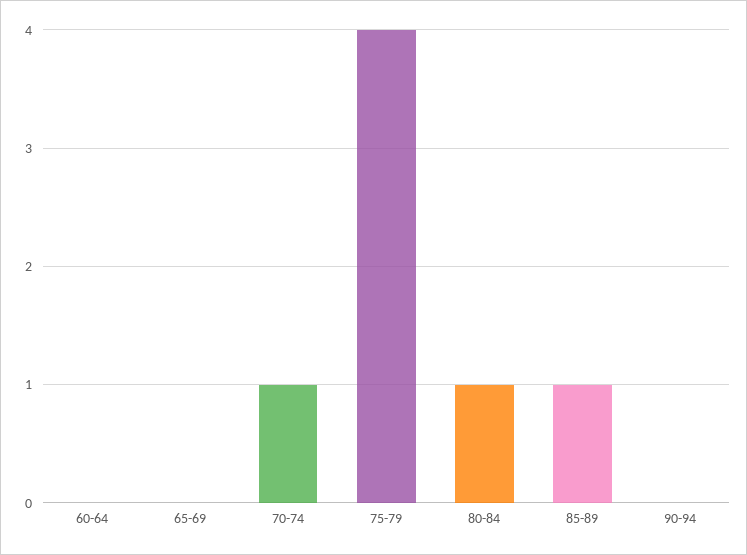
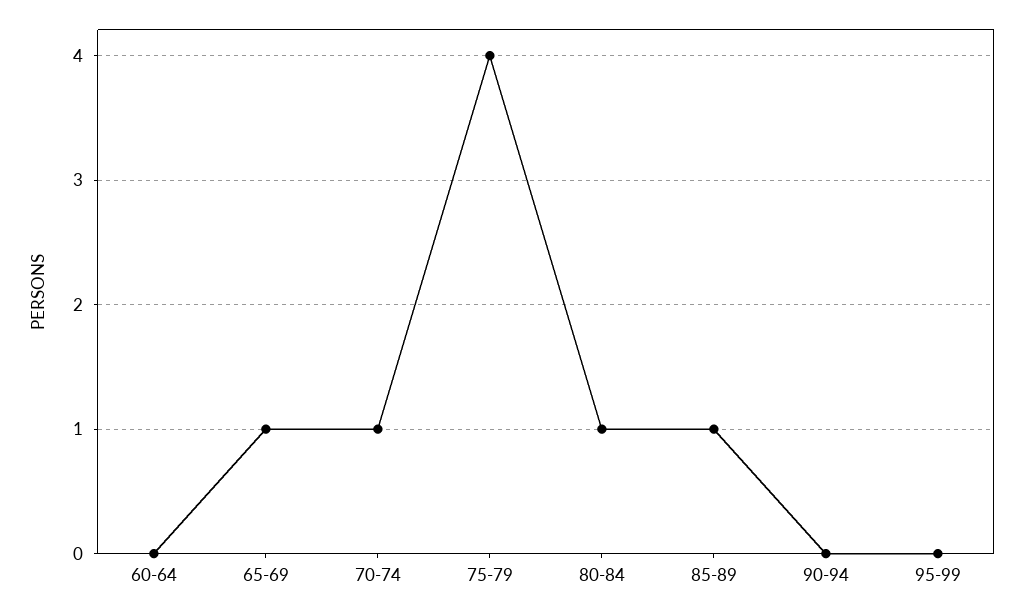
65-69: 0 -> 1
95-99: none -> 0

